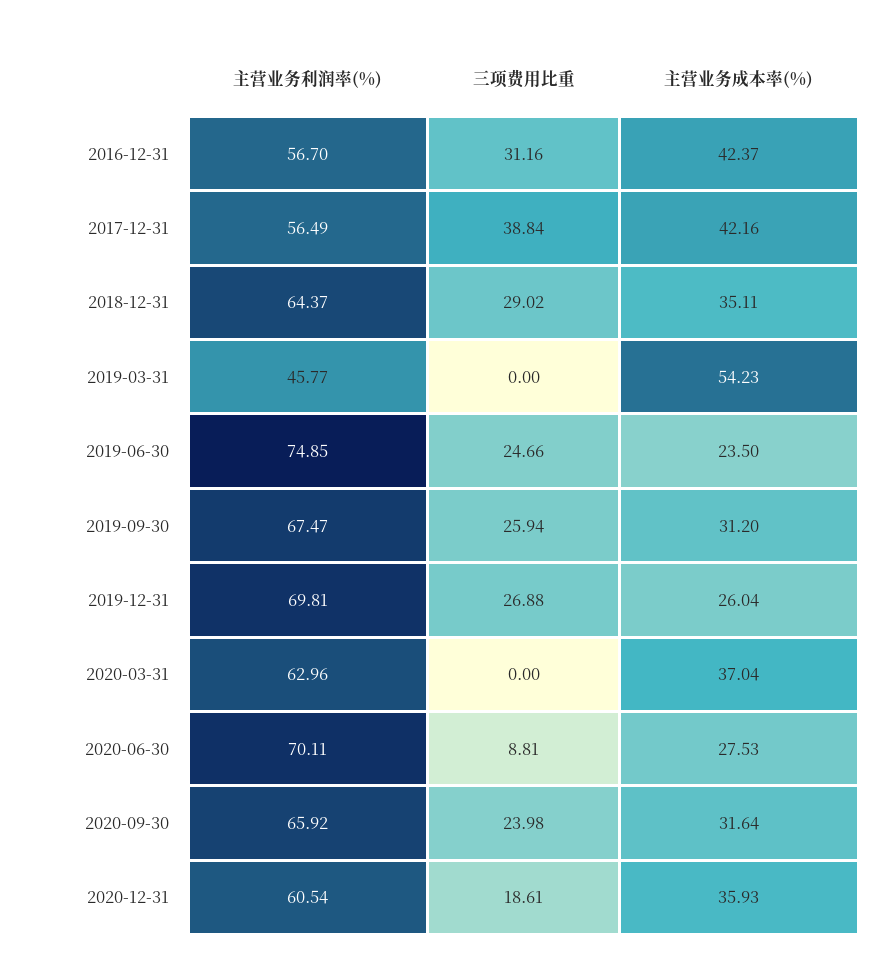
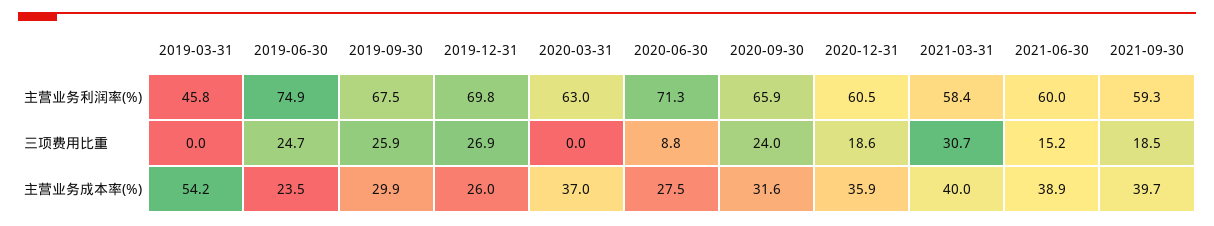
主营业务利润率(%), 2016-12-31: 56.7 -> none
三项费用比重, 2016-12-31: 31.16 -> none
主营业务成本率(%), 2016-12-31: 42.37 -> none
主营业务利润率(%), 2017-12-31: 56.49 -> none
三项费用比重, 2017-12-31: 38.84 -> none
主营业务成本率(%), 2017-12-31: 42.16 -> none
主营业务利润率(%), 2018-12-31: 64.37 -> none
三项费用比重, 2018-12-31: 29.02 -> none
主营业务成本率(%), 2018-12-31: 35.11 -> none
主营业务成本率(%), 2019-09-30: 31.2 -> 29.9
主营业务利润率(%), 2020-06-30: 70.11 -> 71.3
主营业务利润率(%), 2021-03-31: none -> 58.4
主营业务利润率(%), 2021-06-30: none -> 60
主营业务利润率(%), 2021-09-30: none -> 59.3
三项费用比重, 2021-03-31: none -> 30.7
三项费用比重, 2021-06-30: none -> 15.2
三项费用比重, 2021-09-30: none -> 18.5
主营业务成本率(%), 2021-03-31: none -> 40
主营业务成本率(%), 2021-06-30: none -> 38.9
主营业务成本率(%), 2021-09-30: none -> 39.7

